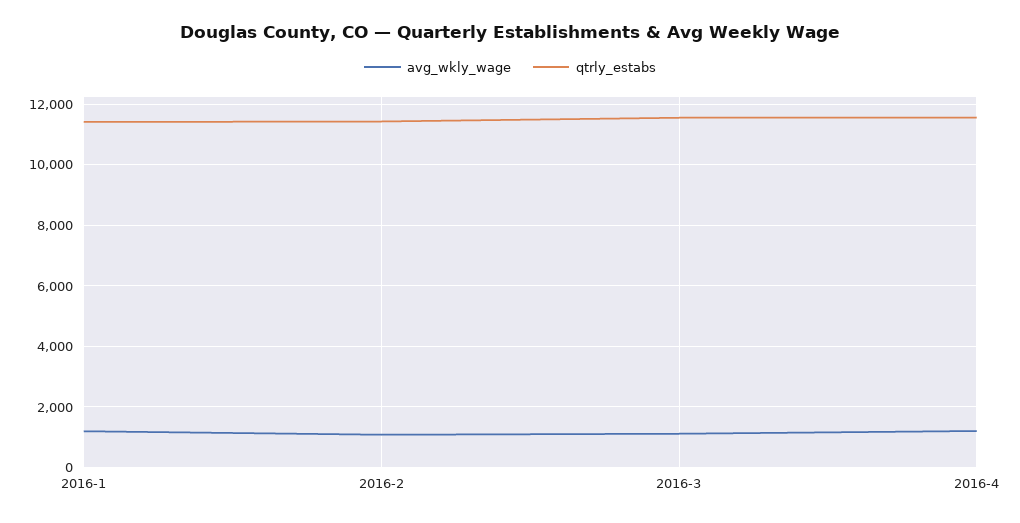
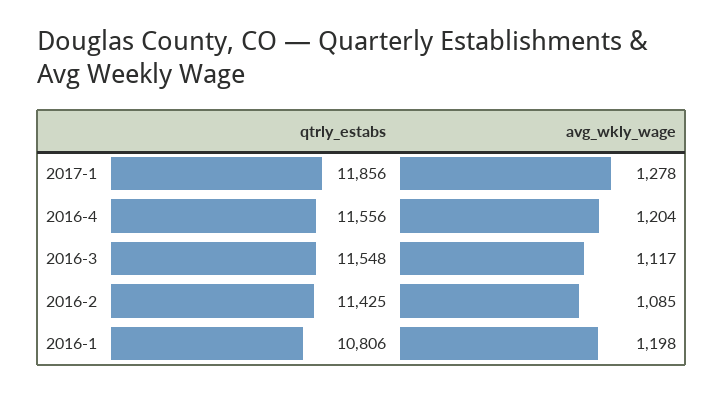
qtrly_estabs, 2016-1: 11400 -> 10806
qtrly_estabs, 2017-1: none -> 11856
avg_wkly_wage, 2017-1: none -> 1278

